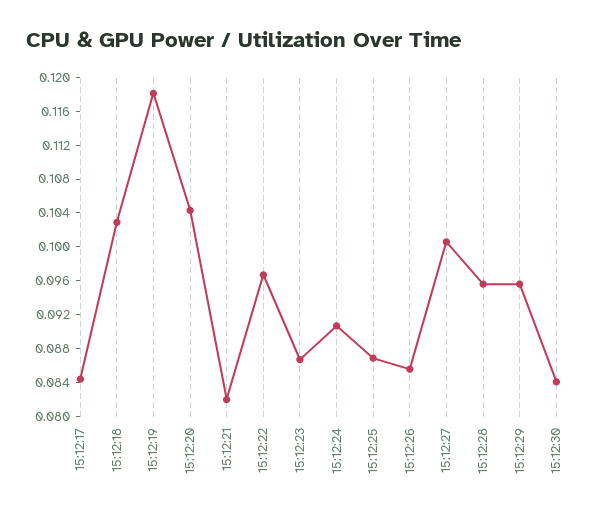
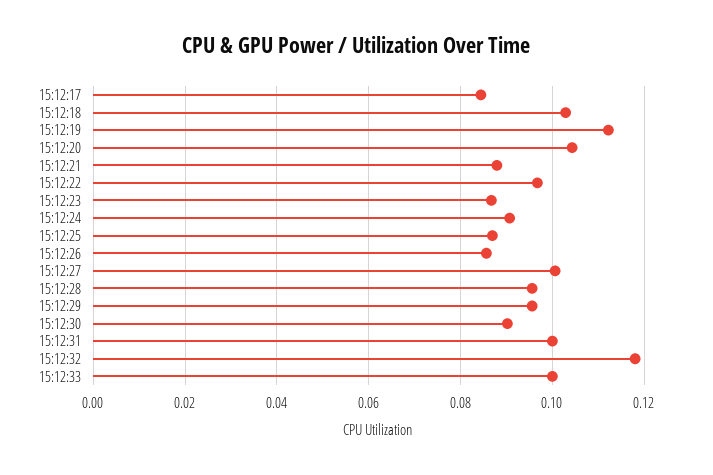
15:12:19: 0.118 -> 0.112
15:12:21: 0.082 -> 0.088
15:12:30: 0.084 -> 0.09
15:12:31: none -> 0.1
15:12:32: none -> 0.118
15:12:33: none -> 0.1

